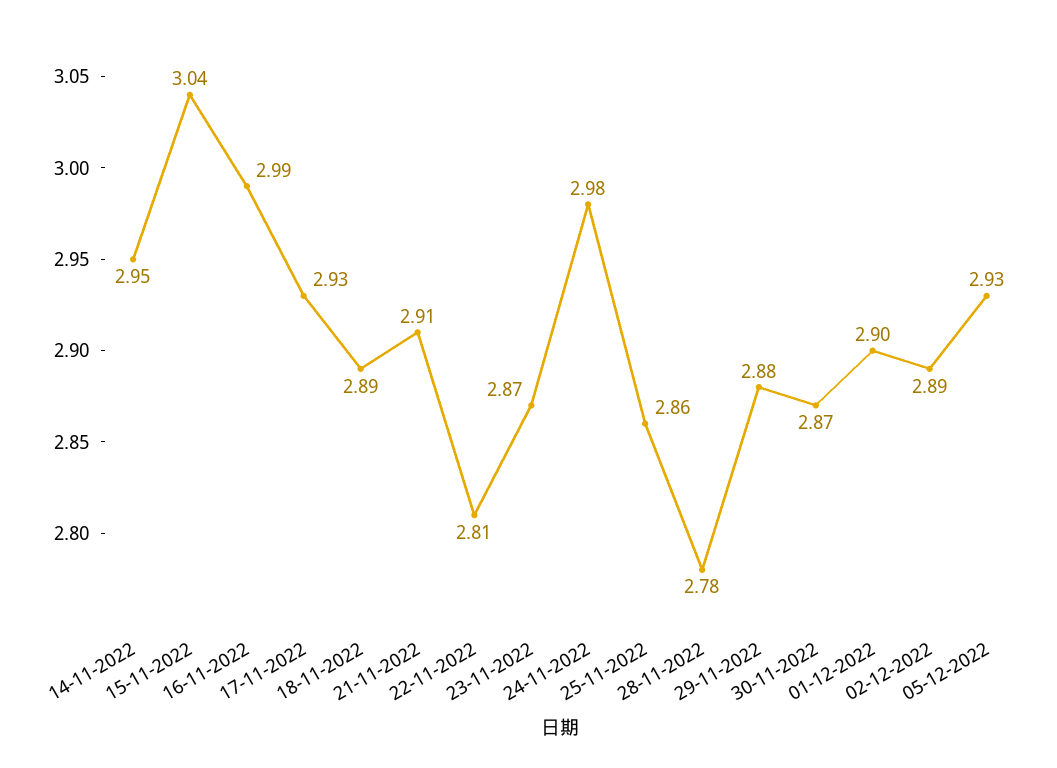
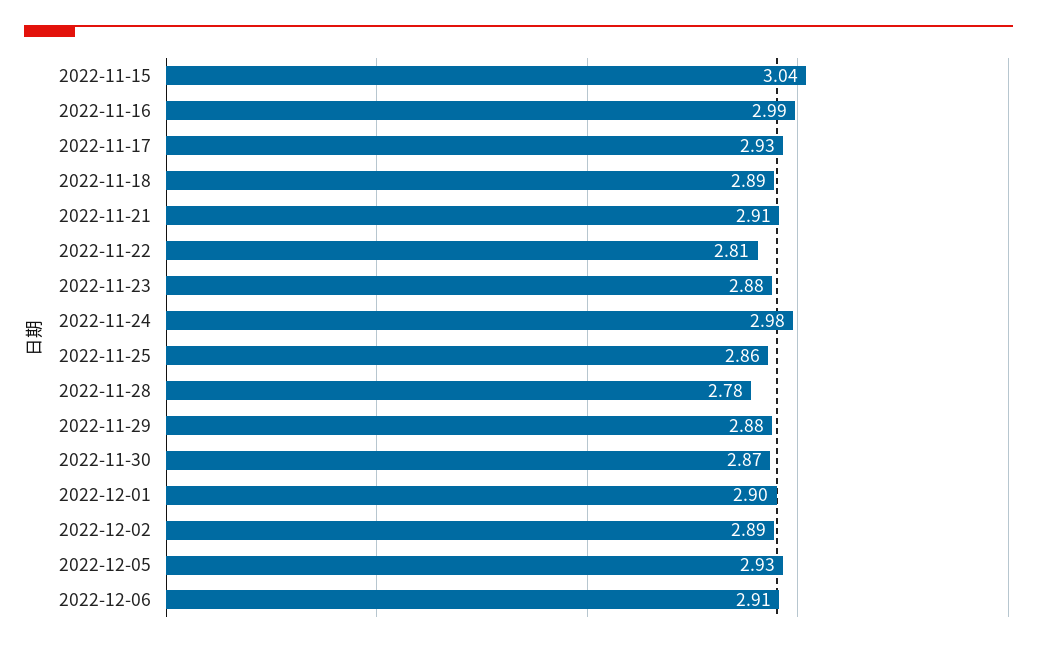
14-11-2022: 2.95 -> none
23-11-2022: 2.87 -> 2.88
2022-12-06: none -> 2.91

